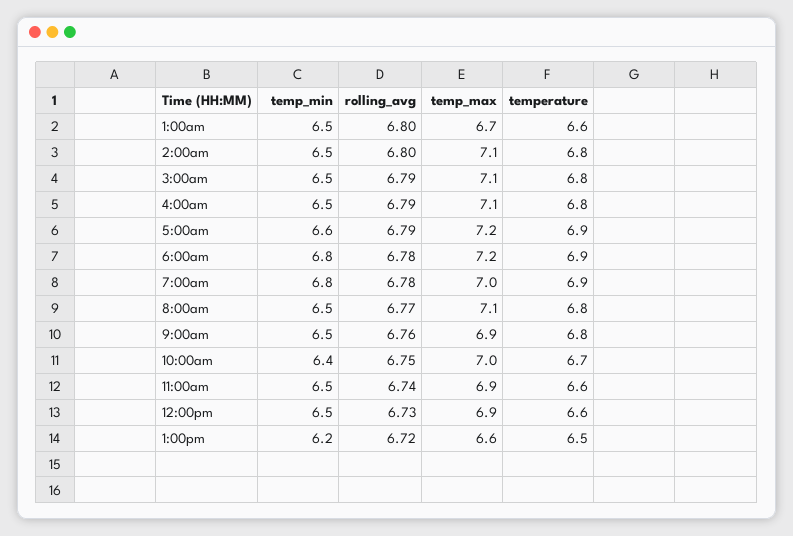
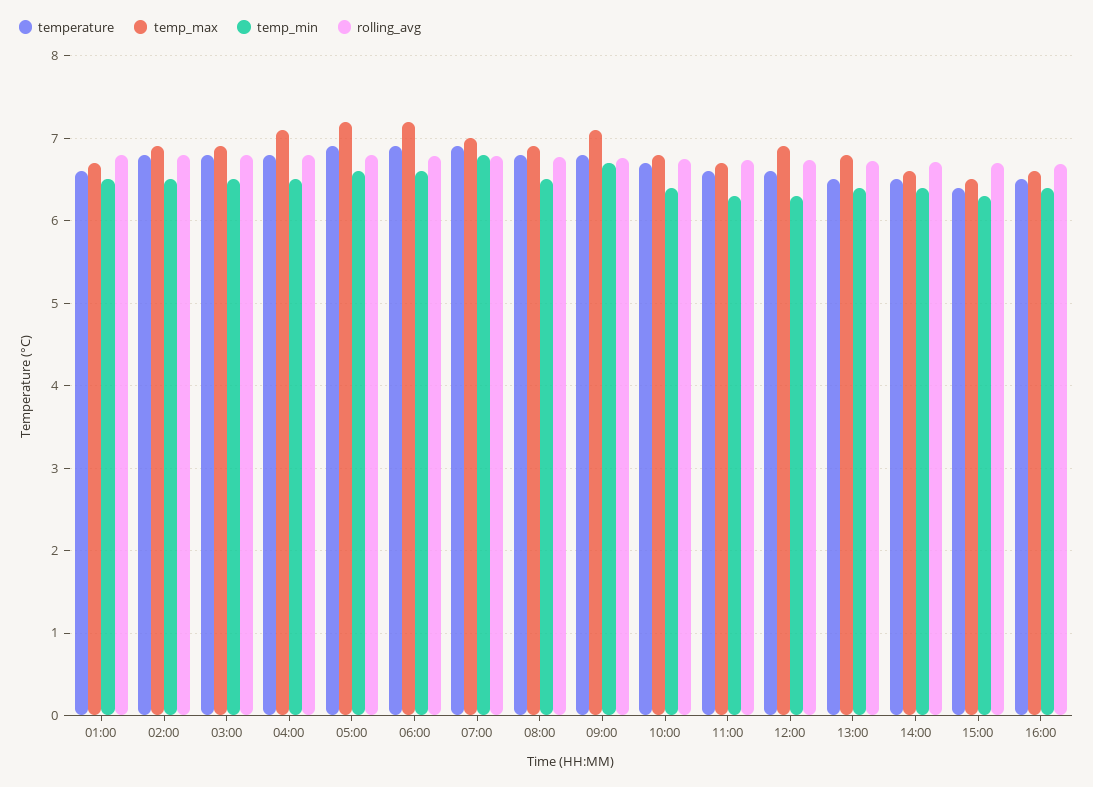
temp_max, 2:00am: 7.1 -> 6.9
temp_max, 3:00am: 7.1 -> 6.9
temp_min, 6:00am: 6.8 -> 6.6
temp_max, 8:00am: 7.1 -> 6.9
temp_min, 9:00am: 6.5 -> 6.7
temp_max, 9:00am: 6.9 -> 7.1
temp_max, 10:00am: 7 -> 6.8
temp_min, 11:00am: 6.5 -> 6.3
temp_max, 11:00am: 6.9 -> 6.7
temp_min, 12:00pm: 6.5 -> 6.3
temp_min, 1:00pm: 6.2 -> 6.4
temp_max, 1:00pm: 6.6 -> 6.8
temperature, 14:00: none -> 6.5
temp_max, 14:00: none -> 6.6
temp_min, 14:00: none -> 6.4
rolling_avg, 14:00: none -> 6.7
temperature, 15:00: none -> 6.4
temp_max, 15:00: none -> 6.5
temp_min, 15:00: none -> 6.3
rolling_avg, 15:00: none -> 6.7
temperature, 16:00: none -> 6.5
temp_max, 16:00: none -> 6.6
temp_min, 16:00: none -> 6.4
rolling_avg, 16:00: none -> 6.7

